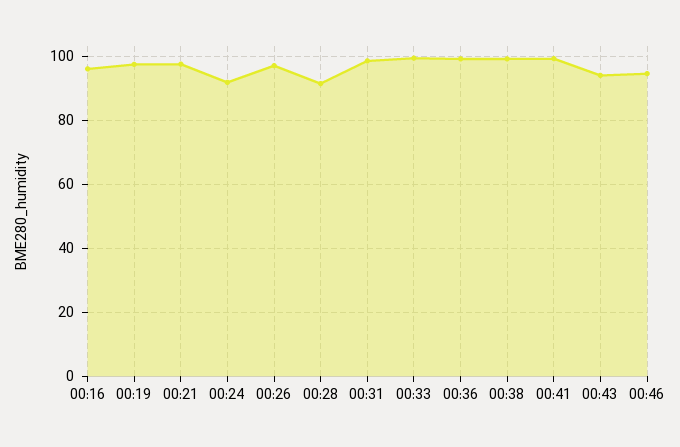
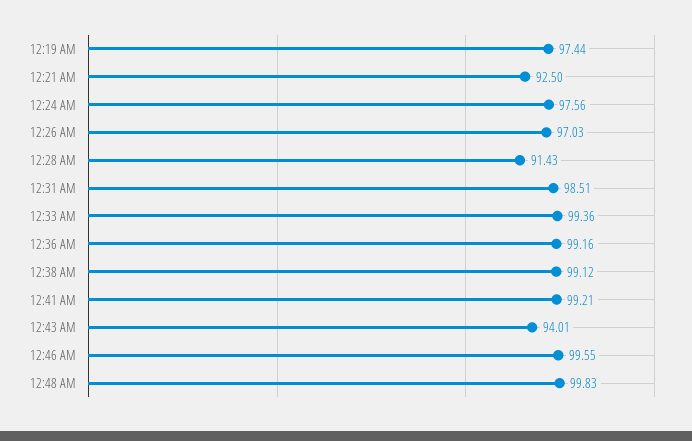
00:16: 96 -> none
00:21: 98 -> 92.5
00:24: 92 -> 97.56
00:46: 94 -> 99.55
12:48 AM: none -> 99.83

